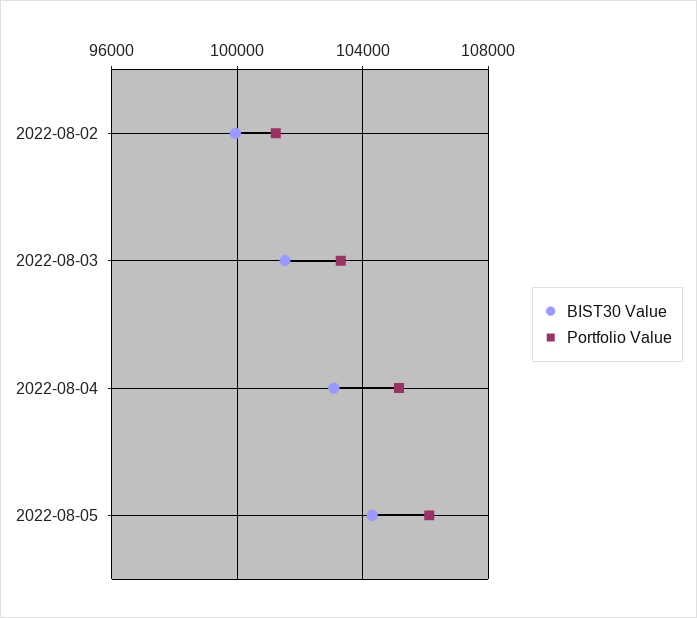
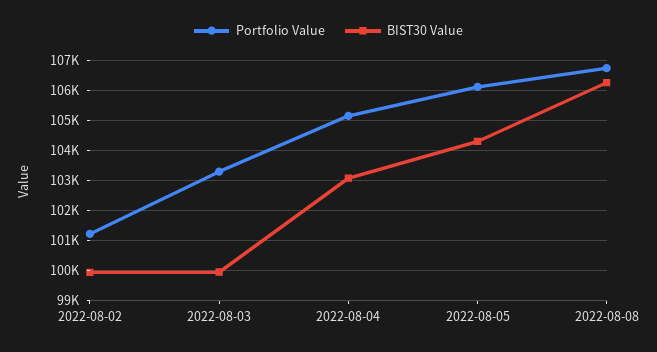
BIST30 Value, 2022-08-03: 101500 -> 100000
Portfolio Value, 2022-08-08: none -> 106800
BIST30 Value, 2022-08-08: none -> 106200

